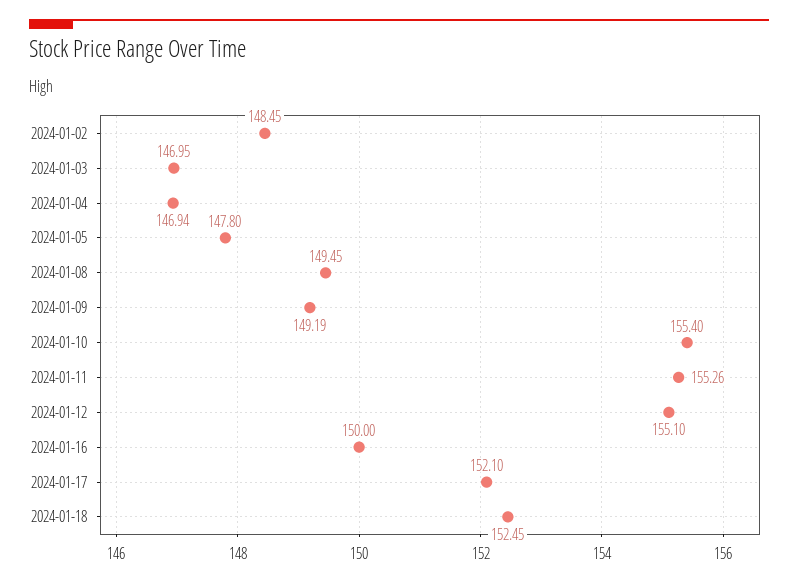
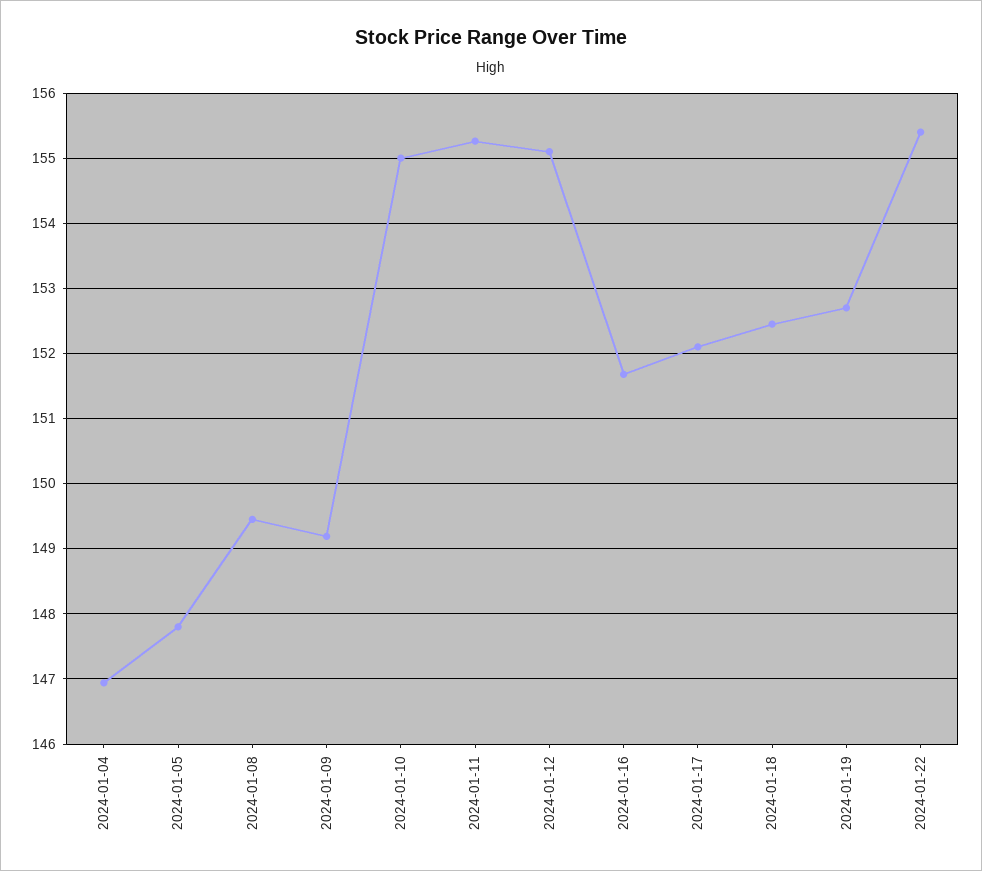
2024-01-02: 148.45 -> none
2024-01-03: 146.95 -> none
2024-01-10: 155.4 -> 155
2024-01-16: 150 -> 151.7
2024-01-19: none -> 152.7
2024-01-22: none -> 155.4

